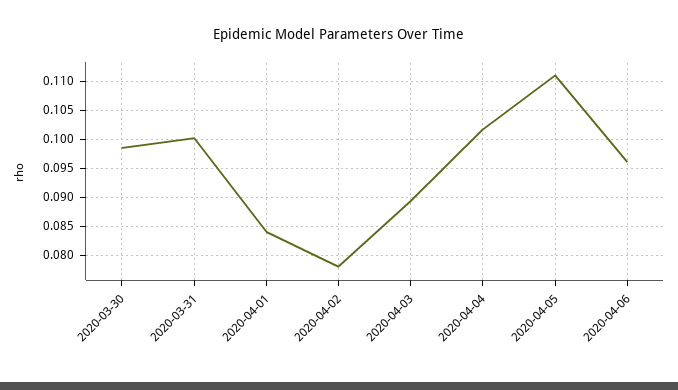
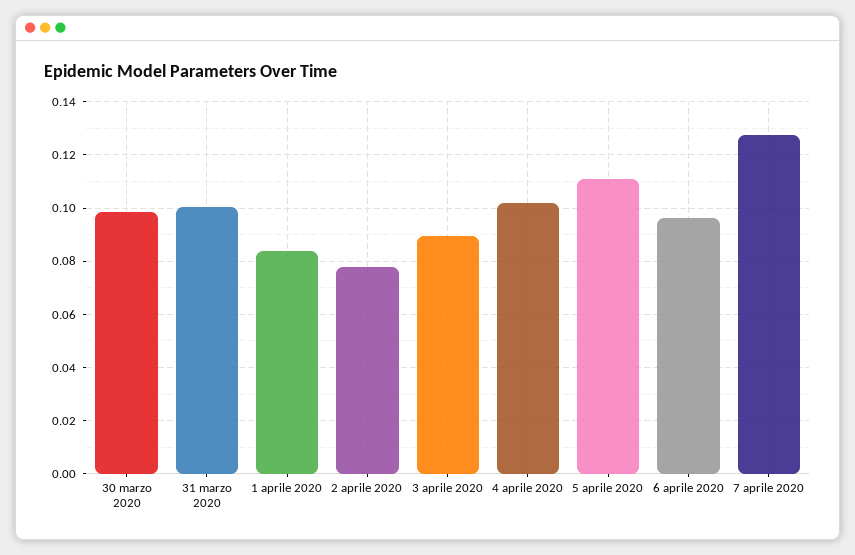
7 aprile 2020: none -> 0.1275

